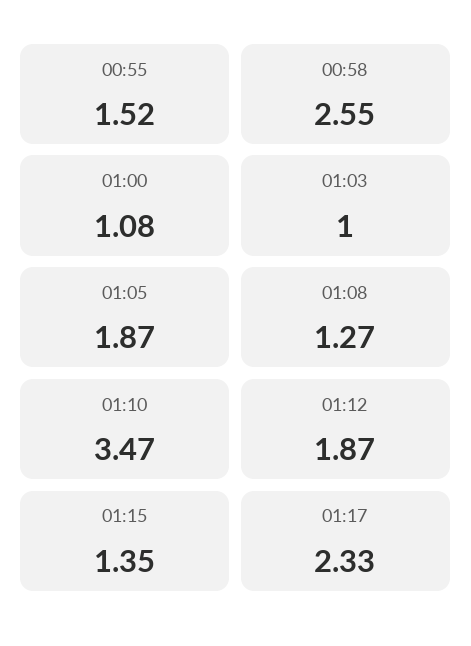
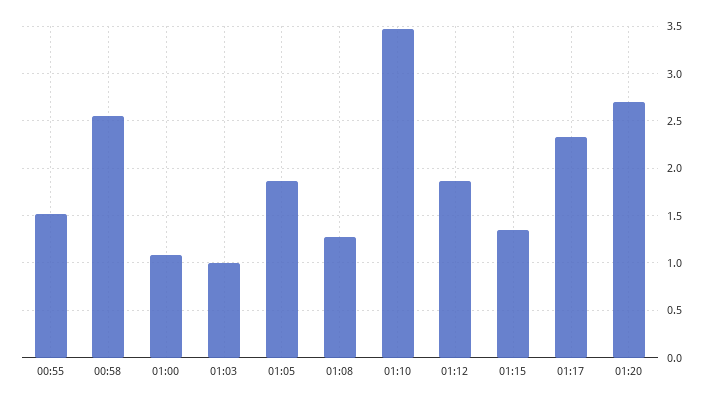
01:20: none -> 2.7

